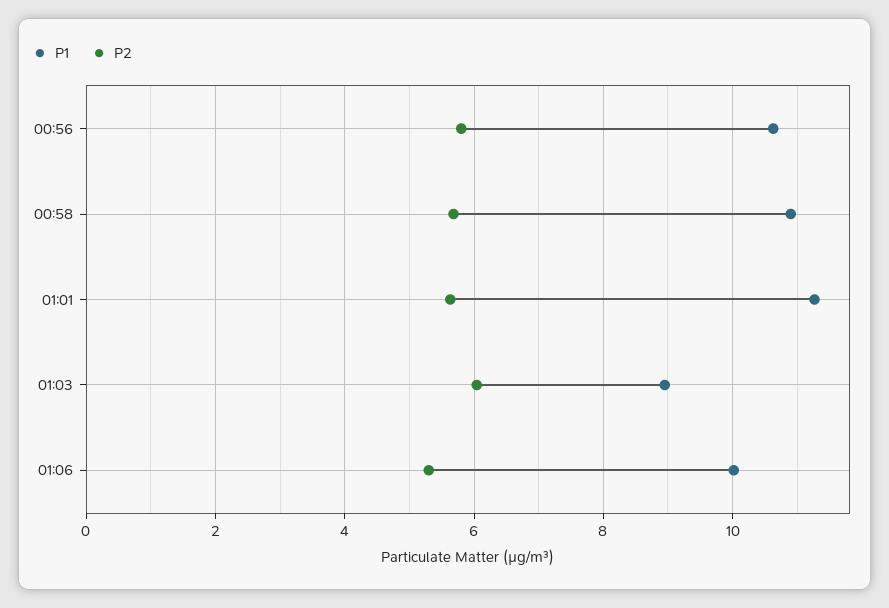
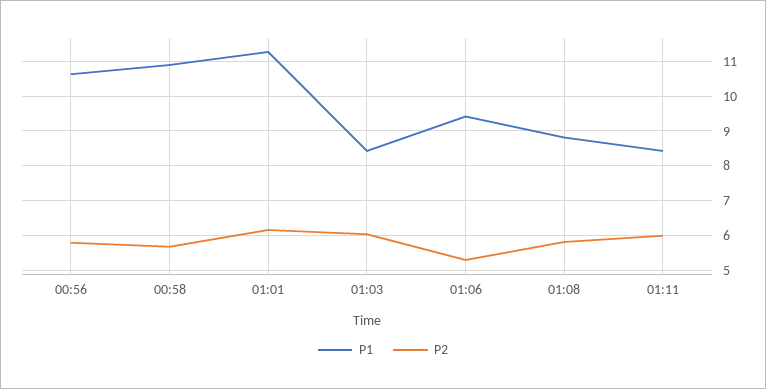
P2, 01:01: 5.6 -> 6.2
P1, 01:03: 9 -> 8.4
P1, 01:06: 10 -> 9.4
P1, 01:08: none -> 8.8
P2, 01:08: none -> 5.8
P1, 01:11: none -> 8.4
P2, 01:11: none -> 6

